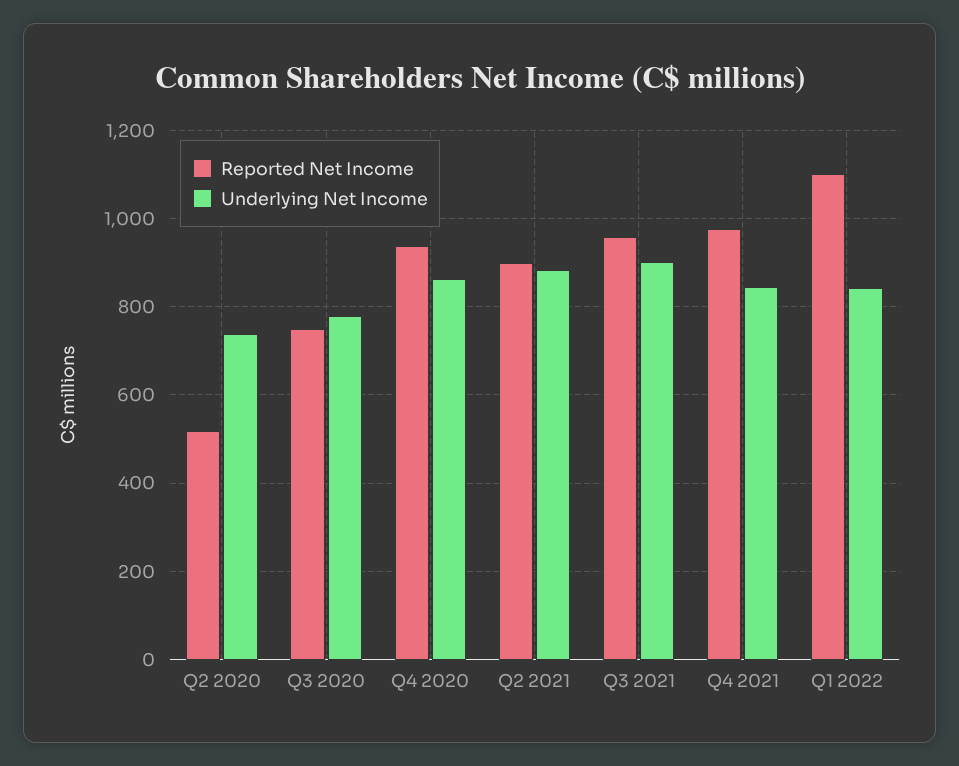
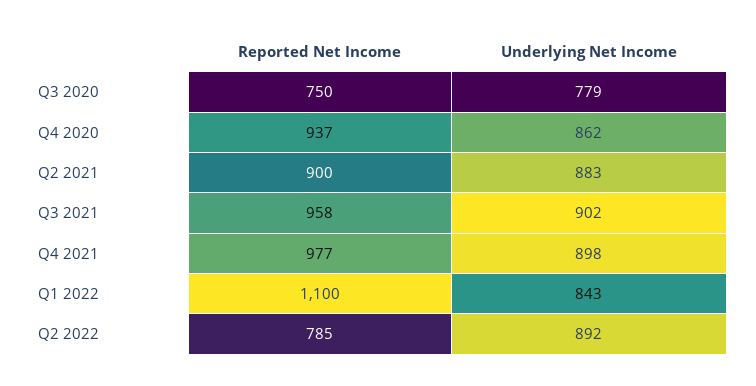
Reported Net Income, Q2 2020: 520 -> none
Underlying Net Income, Q2 2020: 740 -> none
Underlying Net Income, Q4 2021: 840 -> 898
Reported Net Income, Q2 2022: none -> 785
Underlying Net Income, Q2 2022: none -> 892

